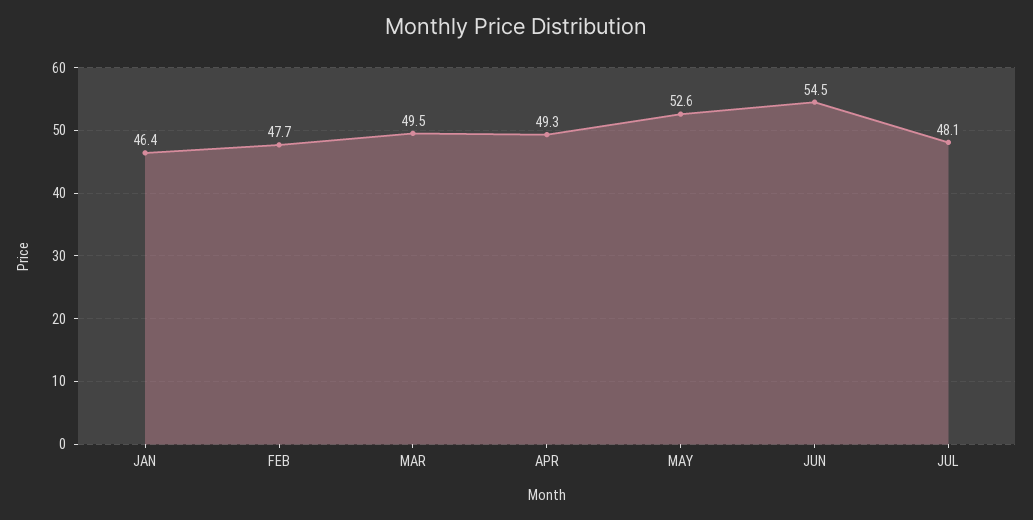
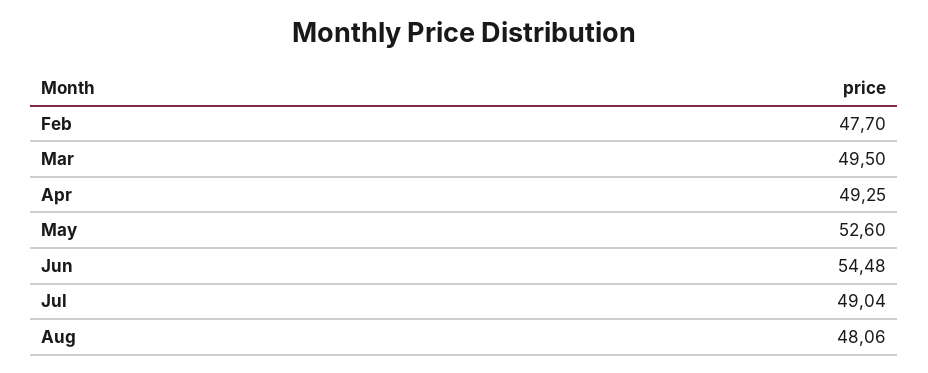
JAN: 46.4 -> none
JUL: 48.1 -> 49.04
Aug: none -> 48.06

